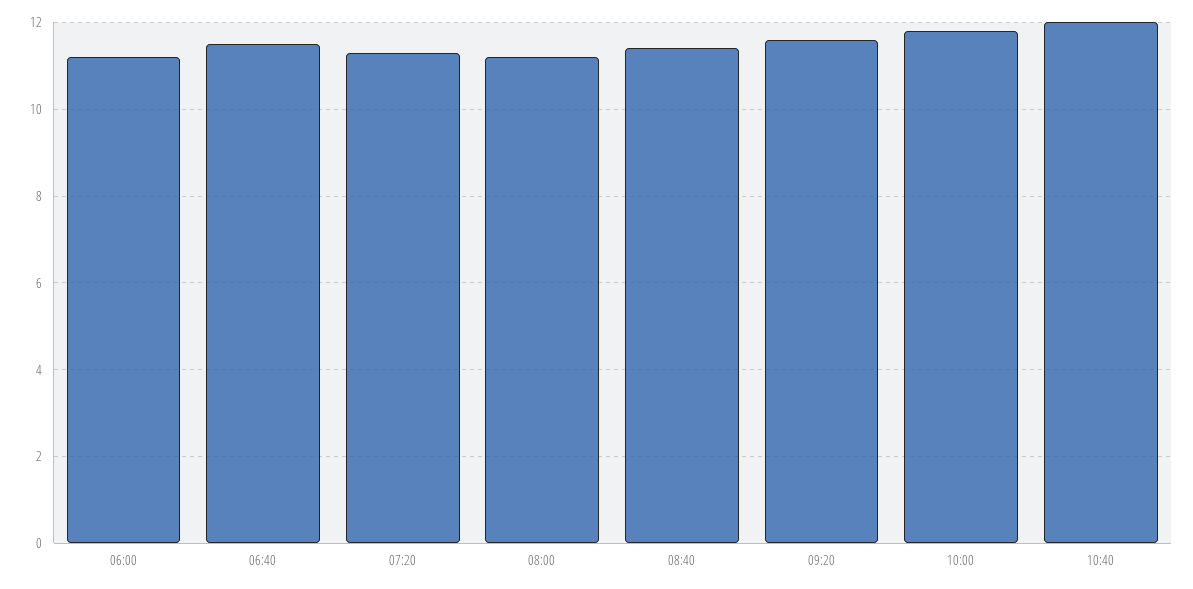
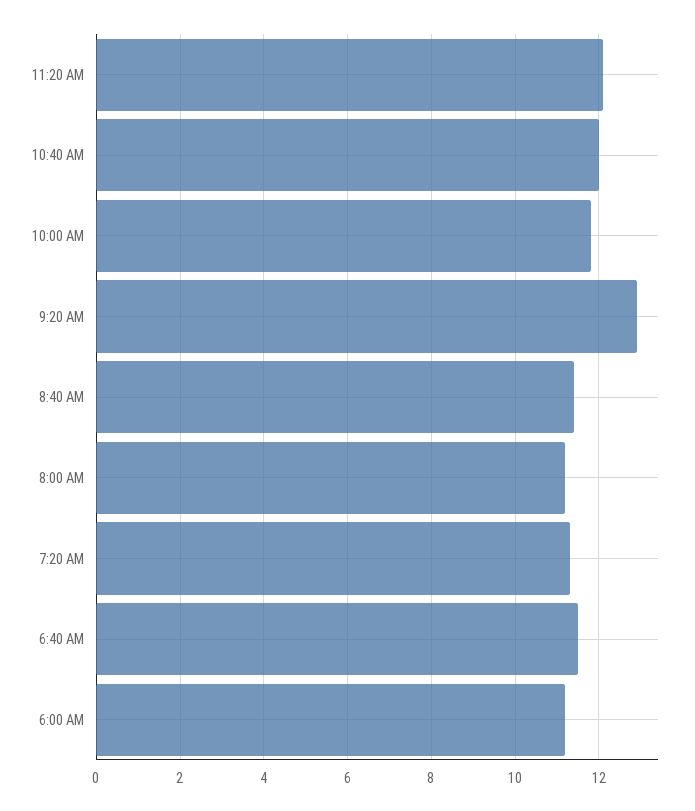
09:20: 11.5 -> 13
11:20 AM: none -> 12

